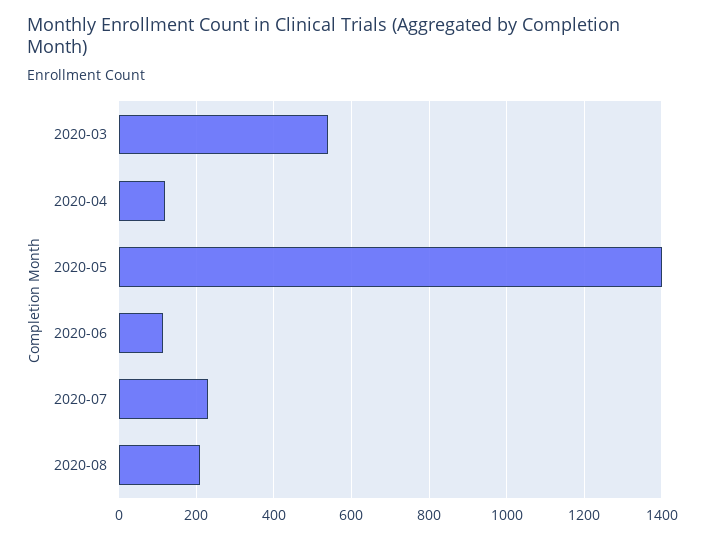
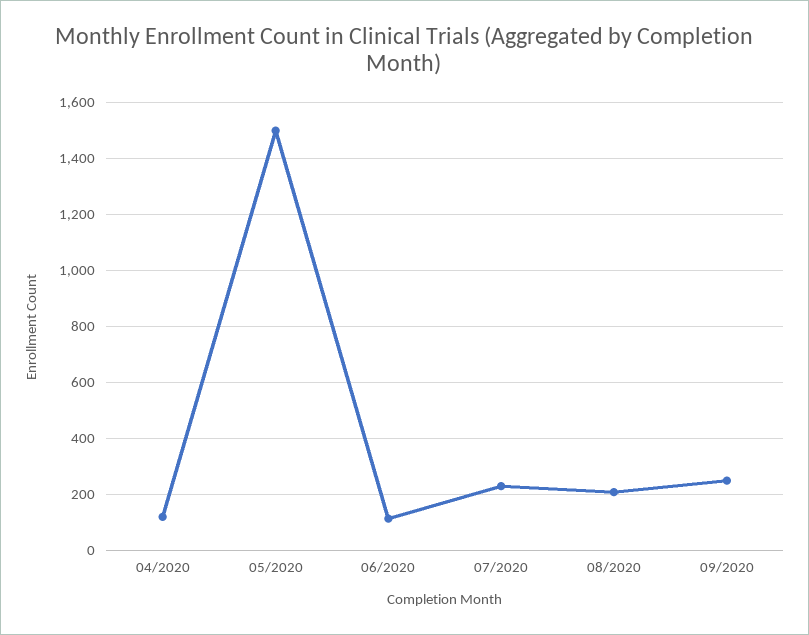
2020-03: 540 -> none
2020-05: 1400 -> 1500
09/2020: none -> 250

